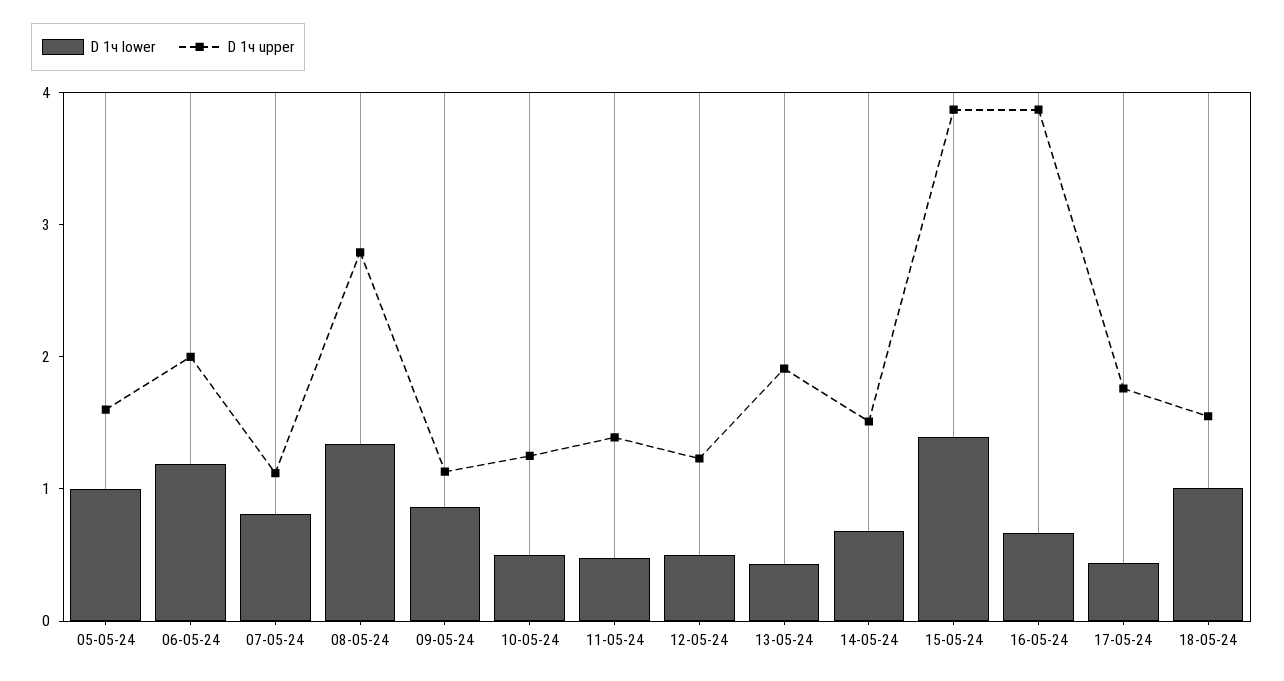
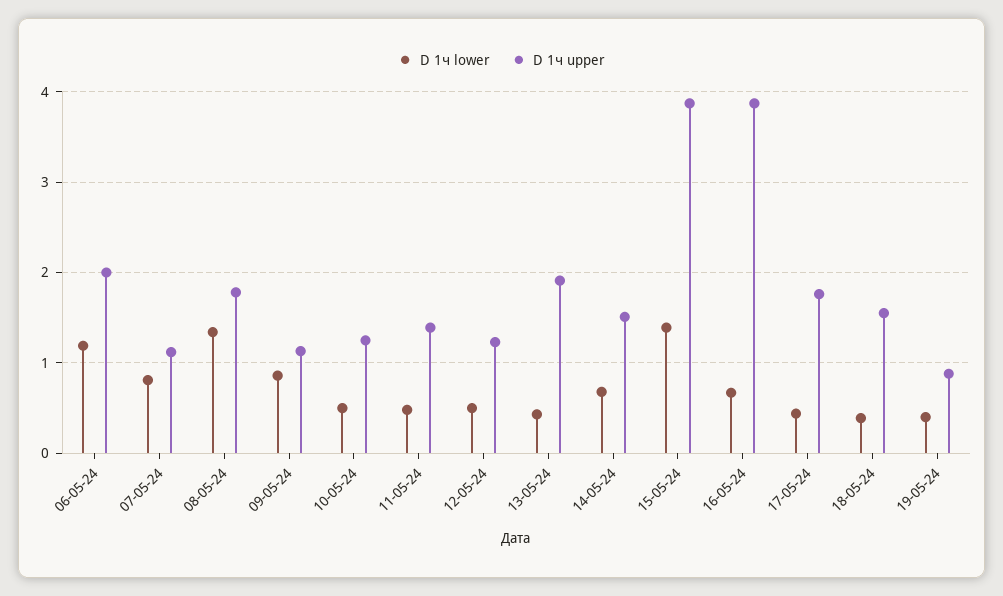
D 1ч lower, 05-05-24: 1 -> none
D 1ч upper, 05-05-24: 1.6 -> none
D 1ч upper, 08-05-24: 2.8 -> 1.8
D 1ч lower, 18-05-24: 1 -> 0.4
D 1ч lower, 19-05-24: none -> 0.4
D 1ч upper, 19-05-24: none -> 0.9

